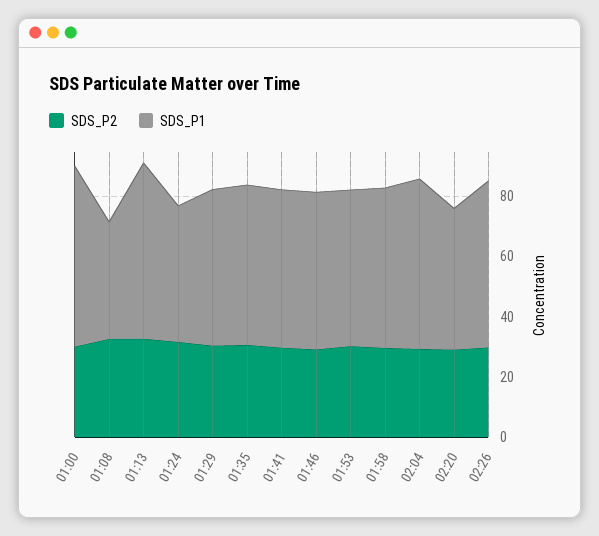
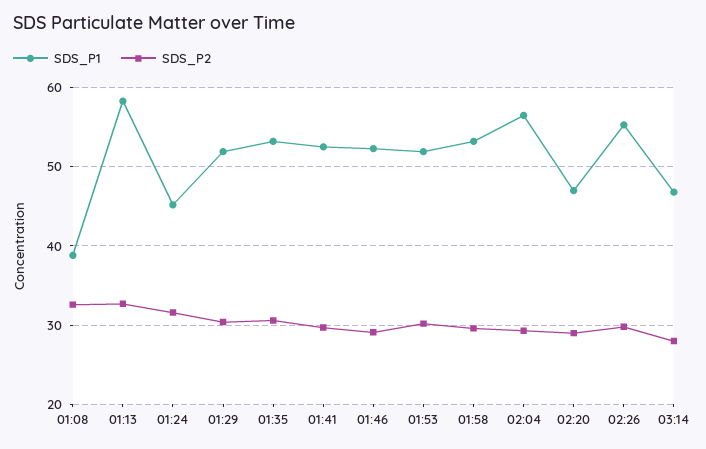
SDS_P2, 01:00: 30 -> none
SDS_P1, 01:00: 60 -> none
SDS_P1, 03:14: none -> 47
SDS_P2, 03:14: none -> 28

